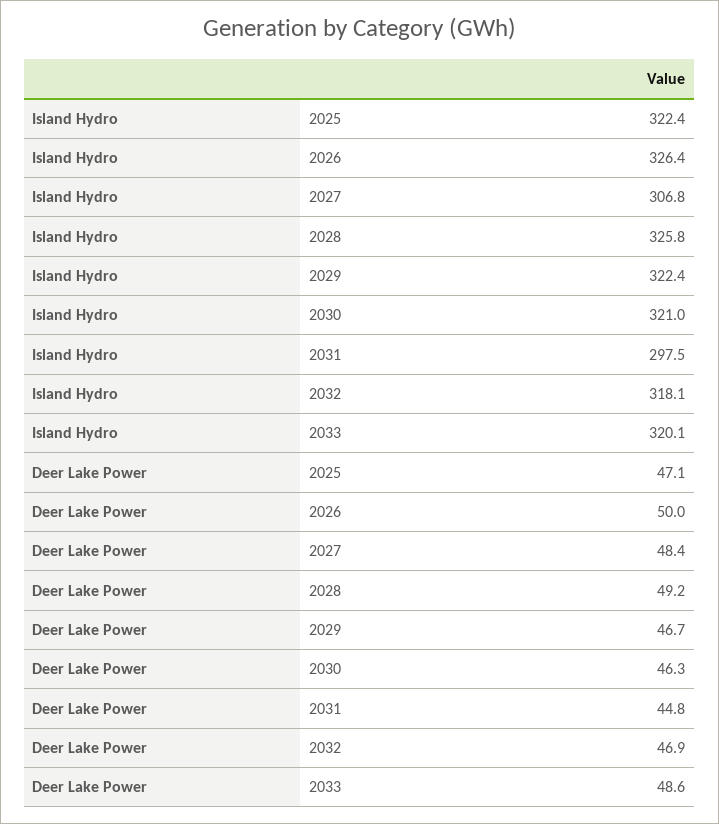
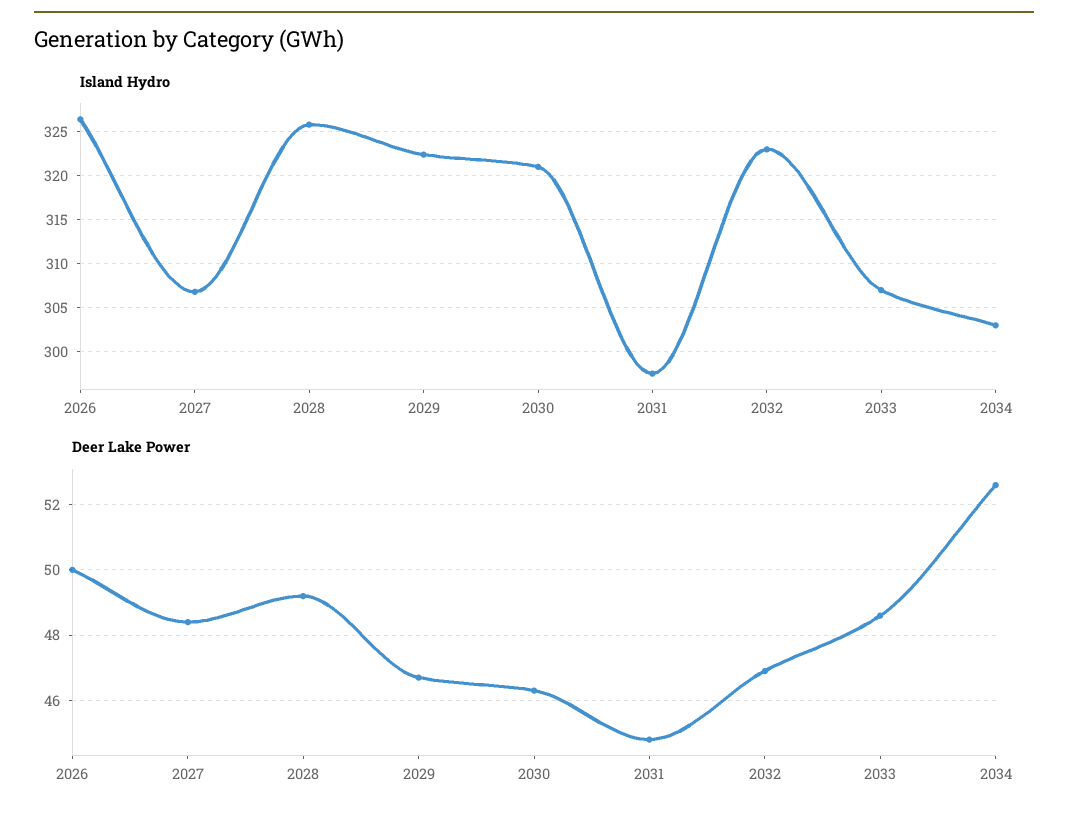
Island Hydro, 2025: 322.4 -> none
Island Hydro, 2032: 318.1 -> 323
Island Hydro, 2033: 320.1 -> 307
Deer Lake Power, 2025: 47.1 -> none
Island Hydro, 2034: none -> 303
Deer Lake Power, 2034: none -> 52.5

